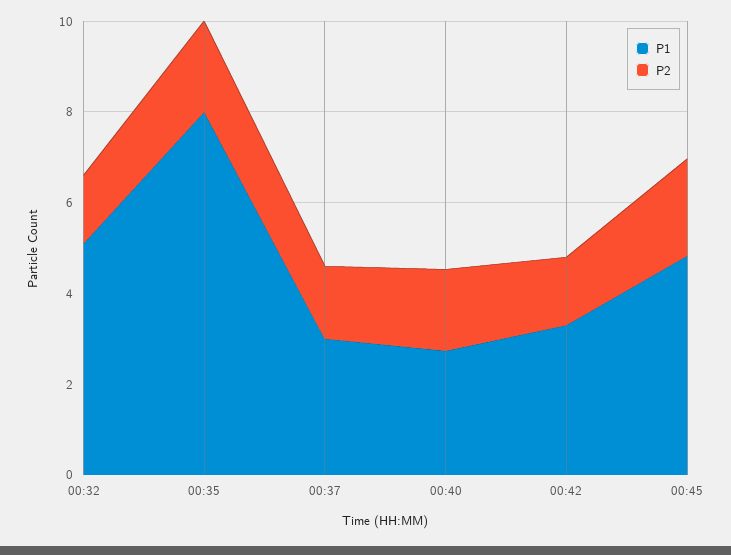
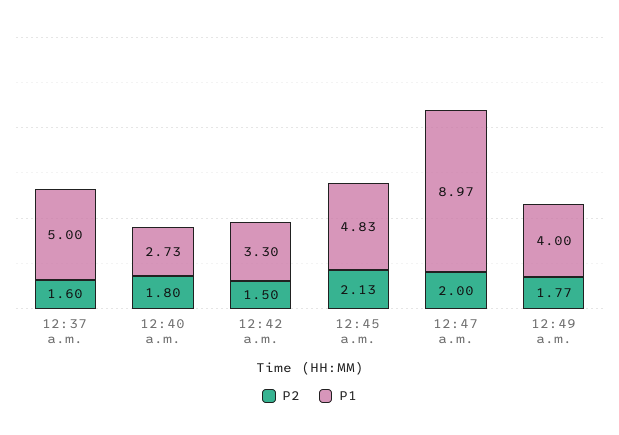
P1, 00:32: 5 -> none
P2, 00:32: 1.5 -> none
P1, 00:35: 8 -> none
P2, 00:35: 2 -> none
P1, 00:37: 3 -> 5
P2, 12:47 a.m.: none -> 2
P1, 12:47 a.m.: none -> 8.97
P2, 12:49 a.m.: none -> 1.77
P1, 12:49 a.m.: none -> 4

